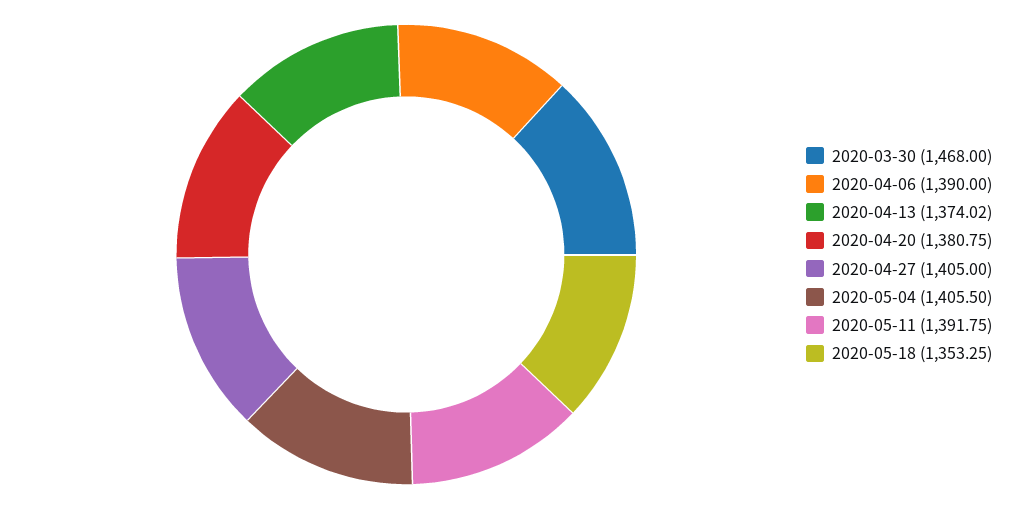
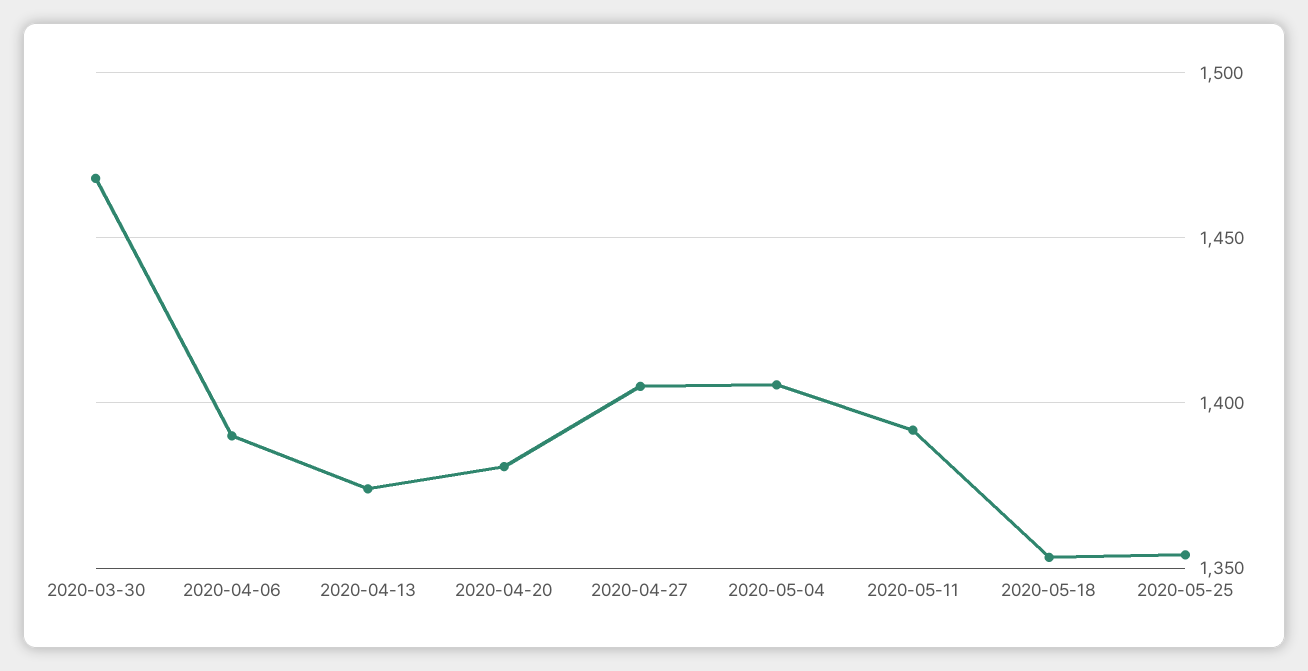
2020-05-25: none -> 1355

